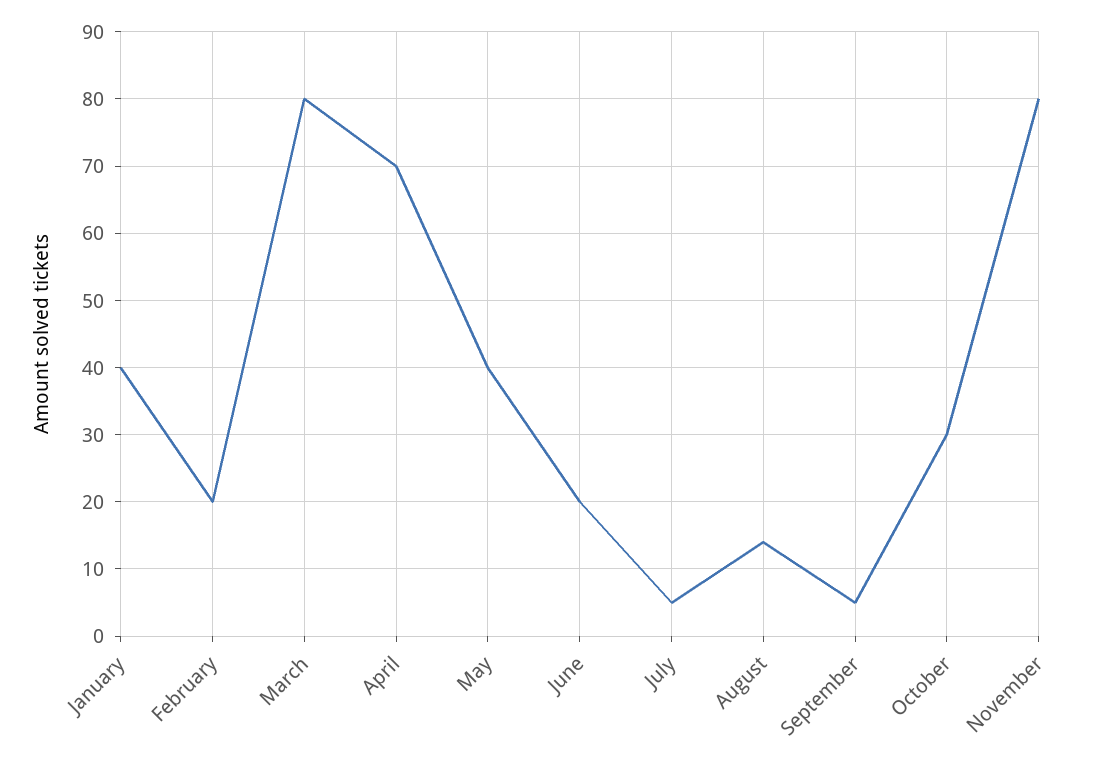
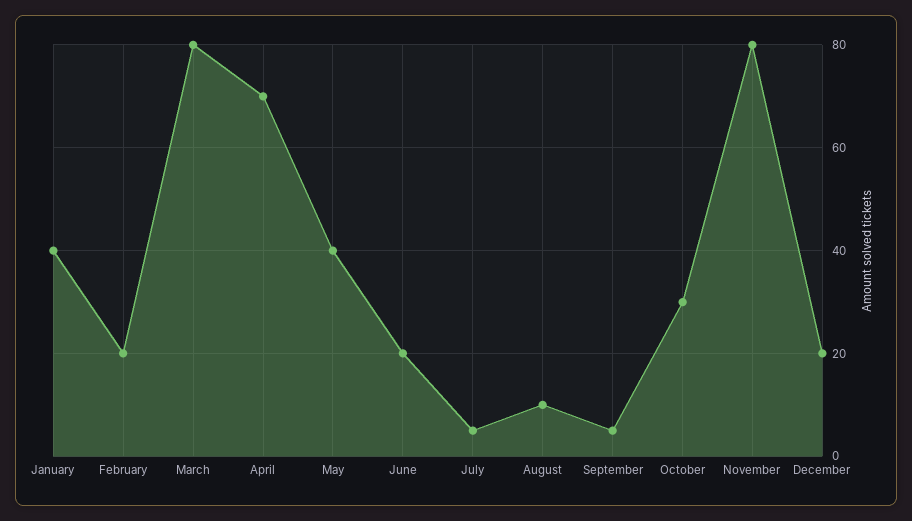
August: 14 -> 10
December: none -> 20

